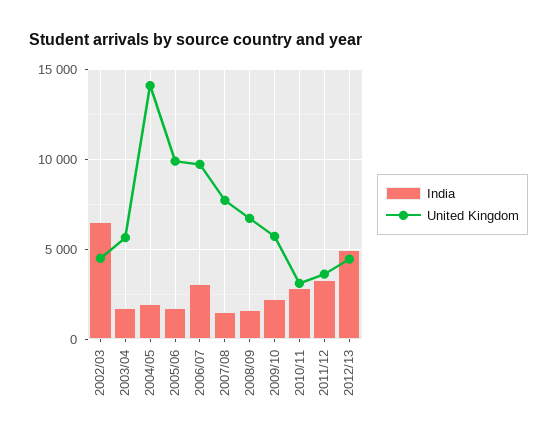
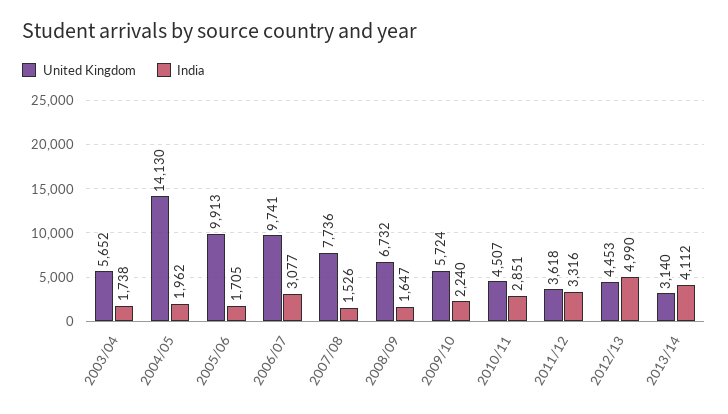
India, 2002/03: 6500 -> none
United Kingdom, 2002/03: 4500 -> none
United Kingdom, 2010/11: 3000 -> 4507
United Kingdom, 2013/14: none -> 3140
India, 2013/14: none -> 4112

